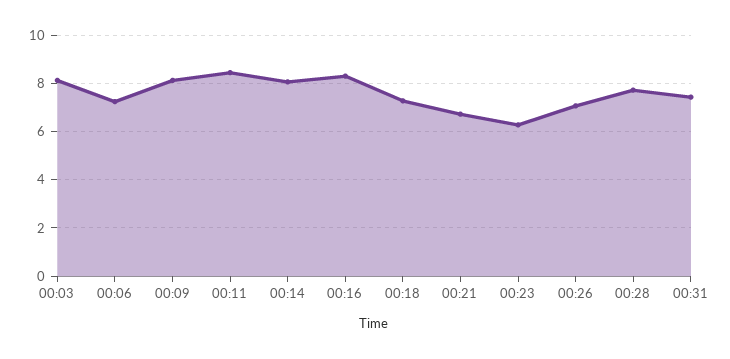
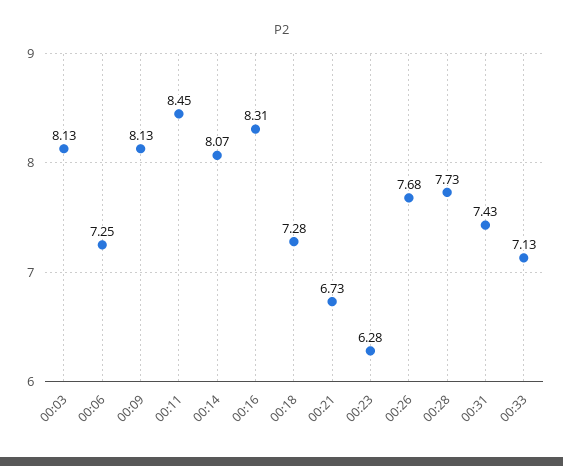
00:26: 7 -> 7.68
00:33: none -> 7.13

